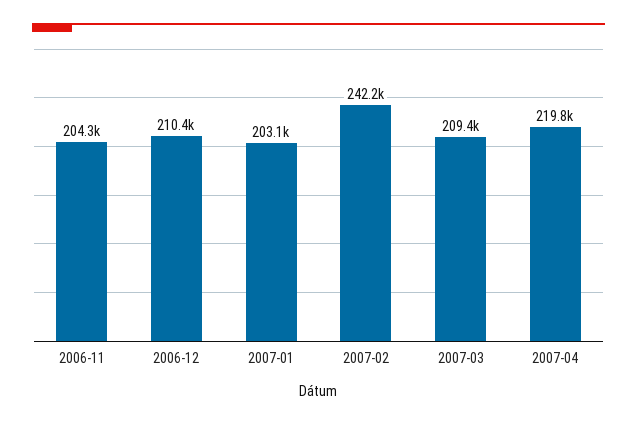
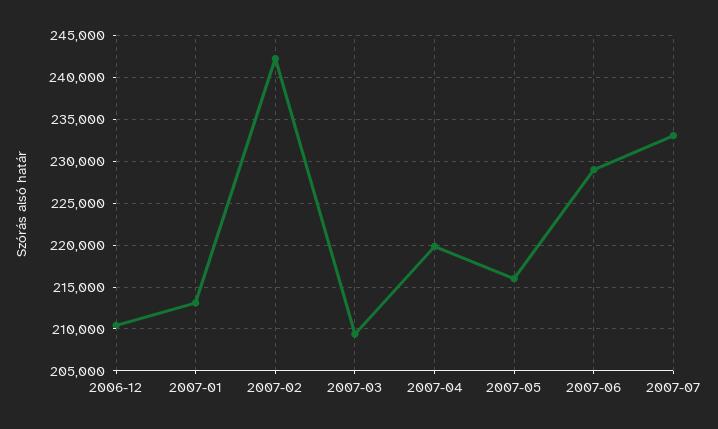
2006-11: 204300 -> none
2007-01: 203100 -> 213000
2007-05: none -> 216000
2007-06: none -> 229000
2007-07: none -> 233000

